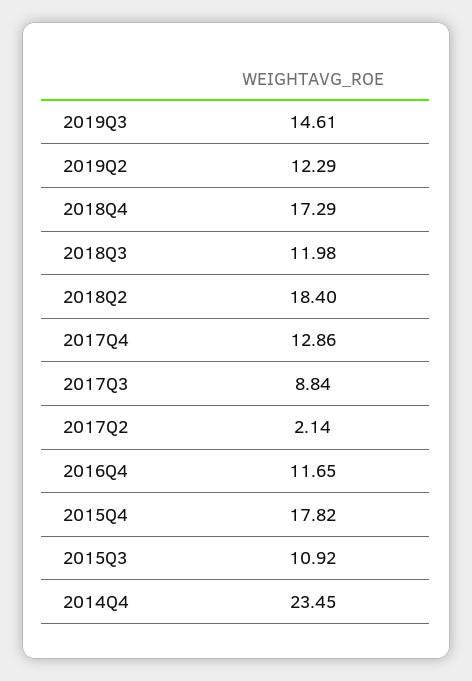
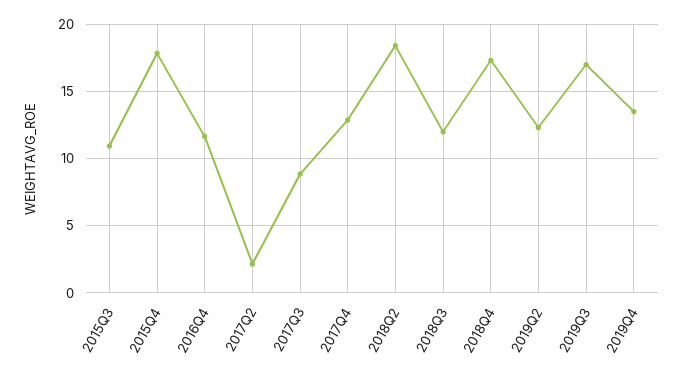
2019Q3: 14.61 -> 17
2014Q4: 23.45 -> none
2019Q4: none -> 13.5

